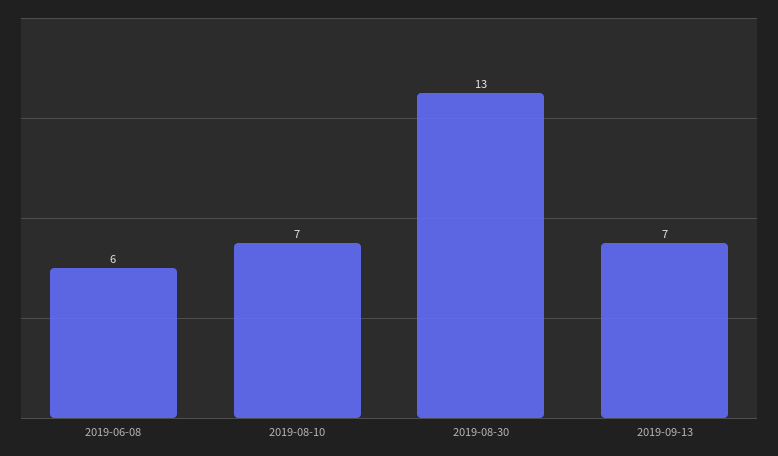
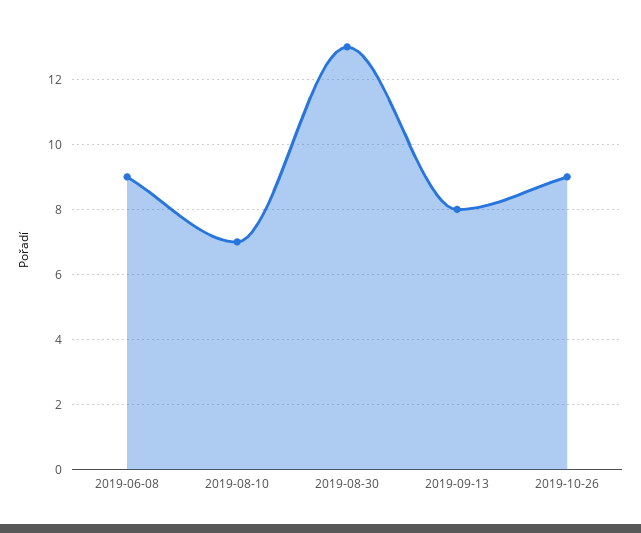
2019-06-08: 6 -> 9
2019-09-13: 7 -> 8
2019-10-26: none -> 9

